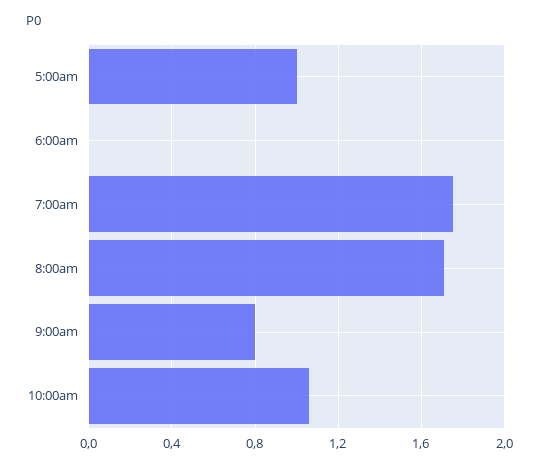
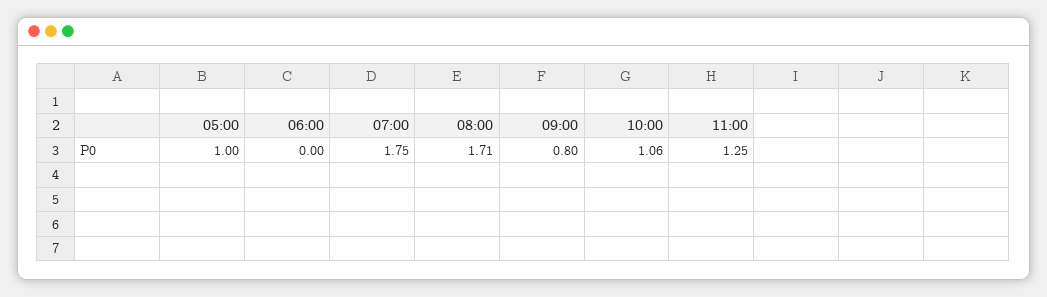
11:00: none -> 1.25

